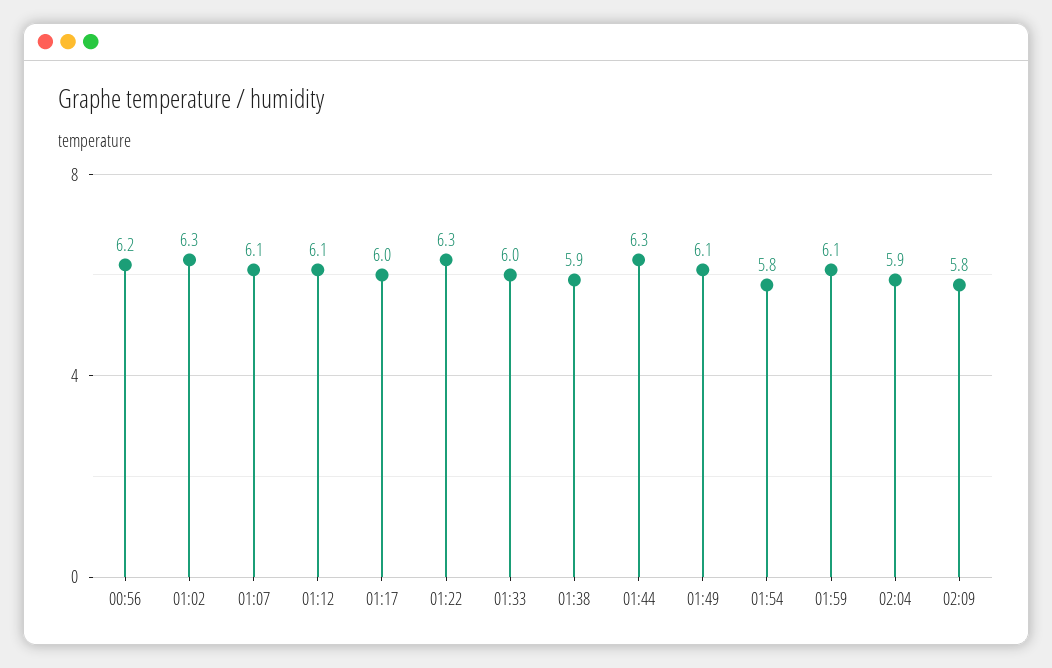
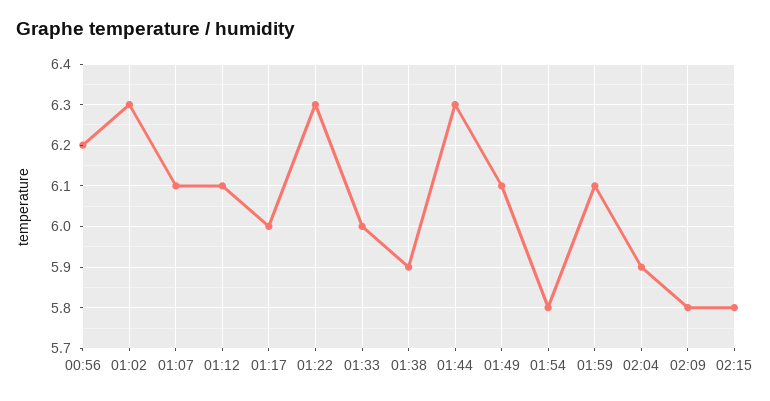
02:15: none -> 5.8

